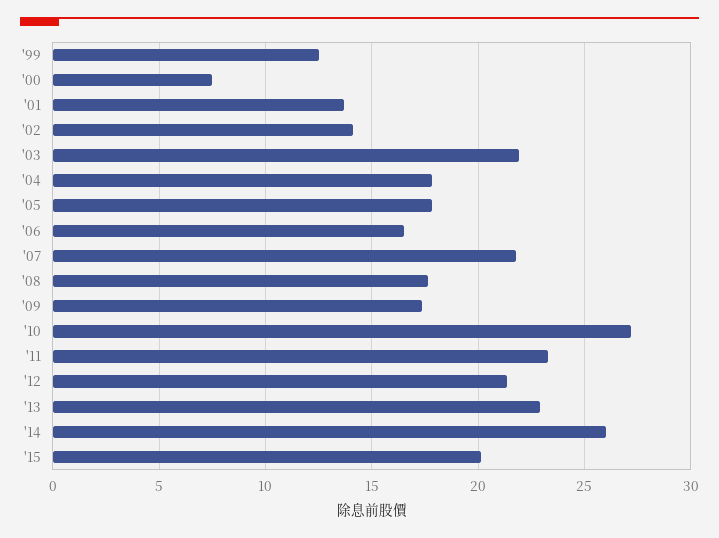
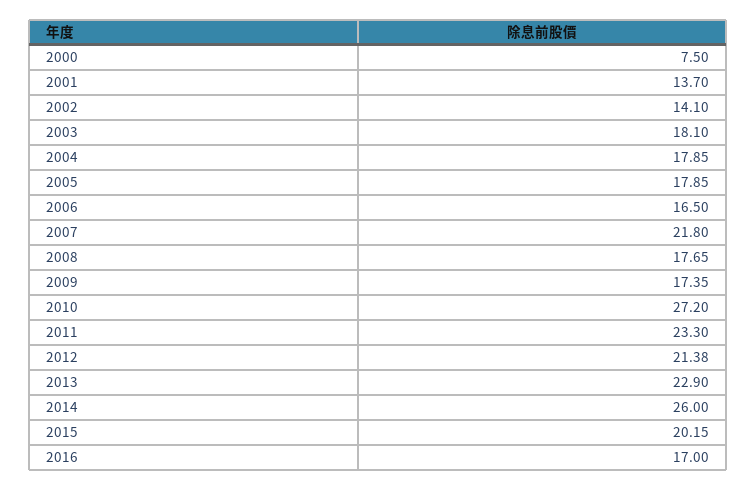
'99: 12.5 -> none
'03: 22 -> 18.1
2016: none -> 17

